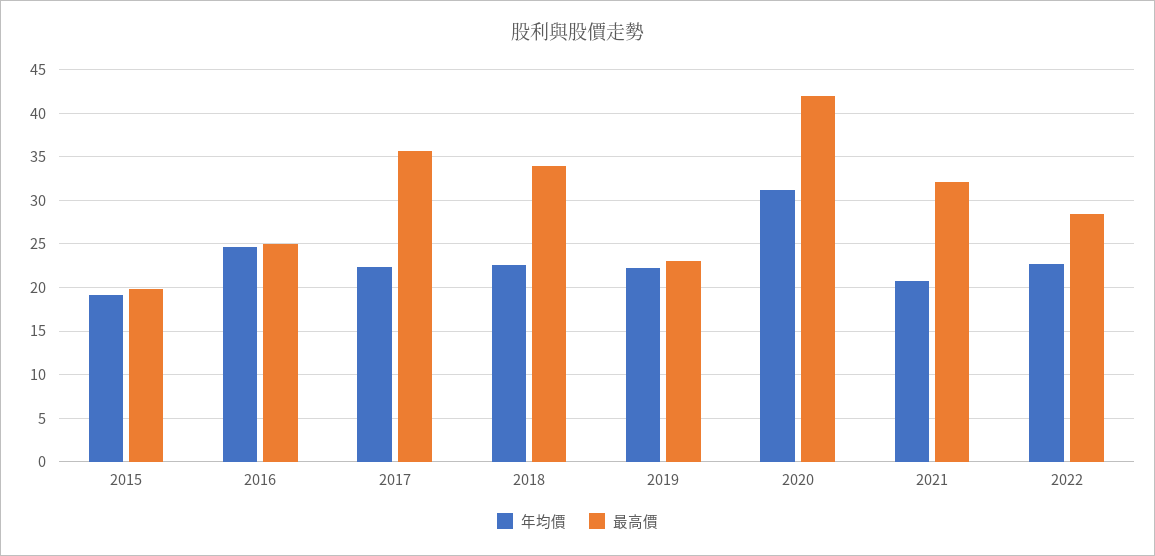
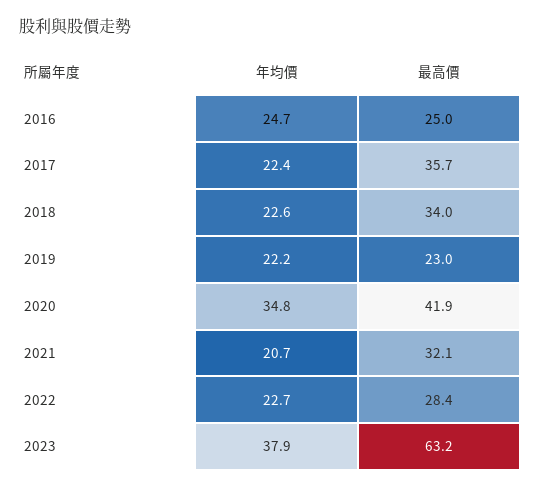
年均價, 2015: 19 -> none
最高價, 2015: 20 -> none
年均價, 2020: 31 -> 34.8
年均價, 2023: none -> 37.9
最高價, 2023: none -> 63.2

